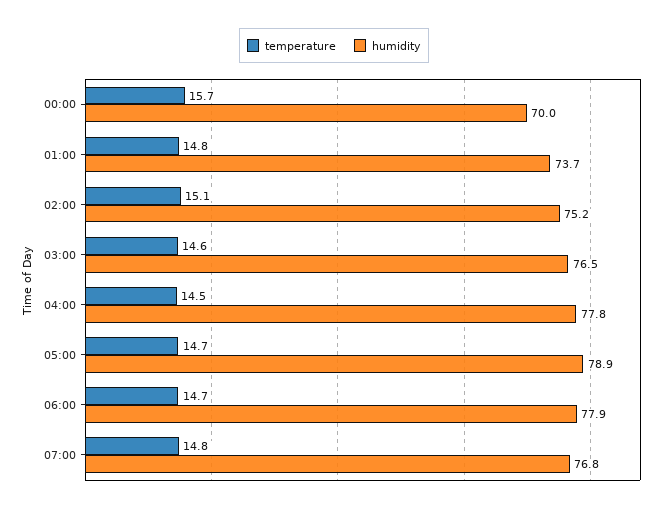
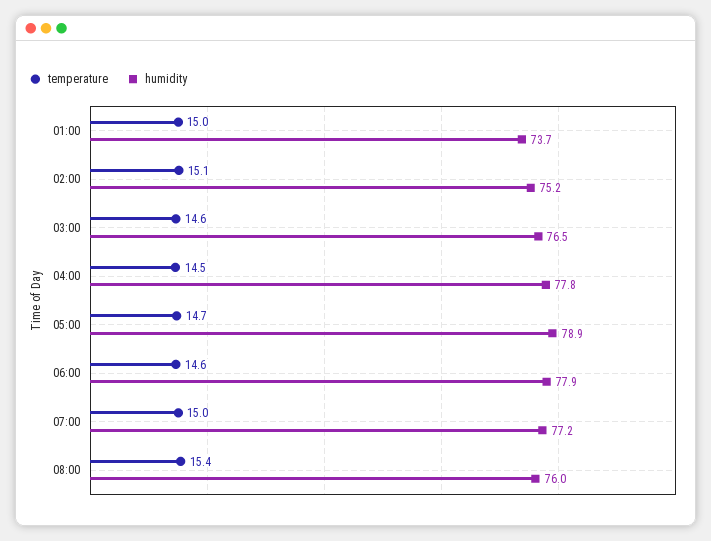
temperature, 00:00: 15.7 -> none
humidity, 00:00: 70 -> none
temperature, 01:00: 14.8 -> 15
temperature, 06:00: 14.7 -> 14.6
temperature, 07:00: 14.8 -> 15
humidity, 07:00: 76.8 -> 77.2
temperature, 08:00: none -> 15.4
humidity, 08:00: none -> 76

